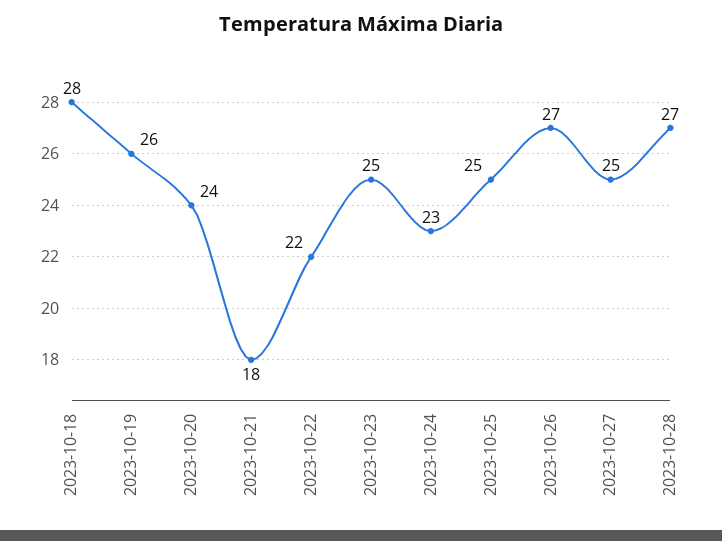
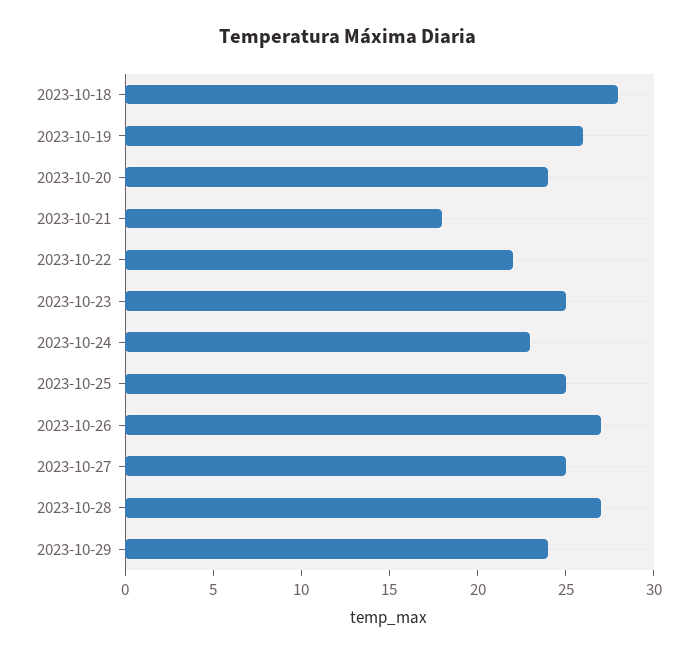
2023-10-29: none -> 24

